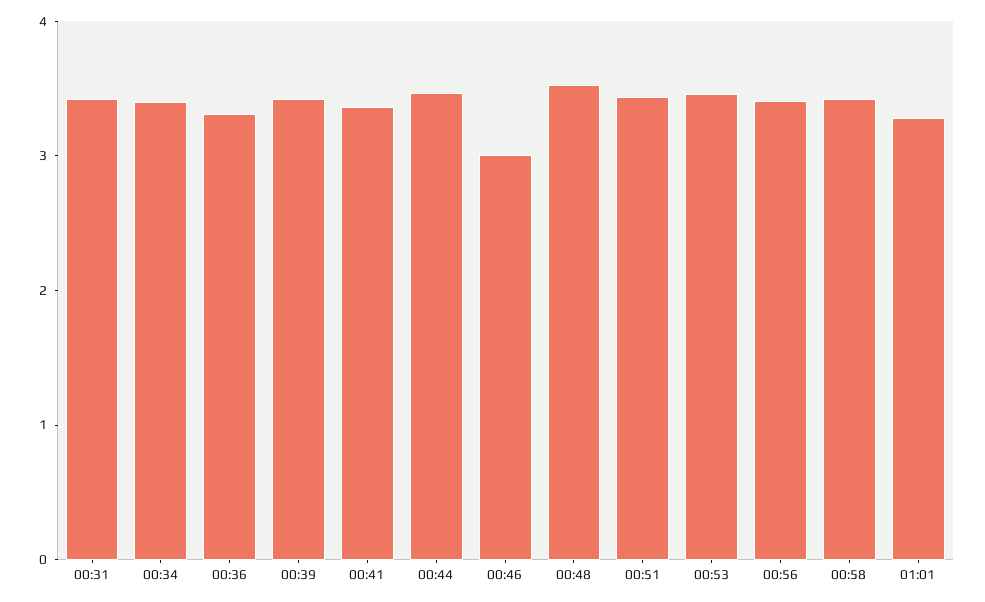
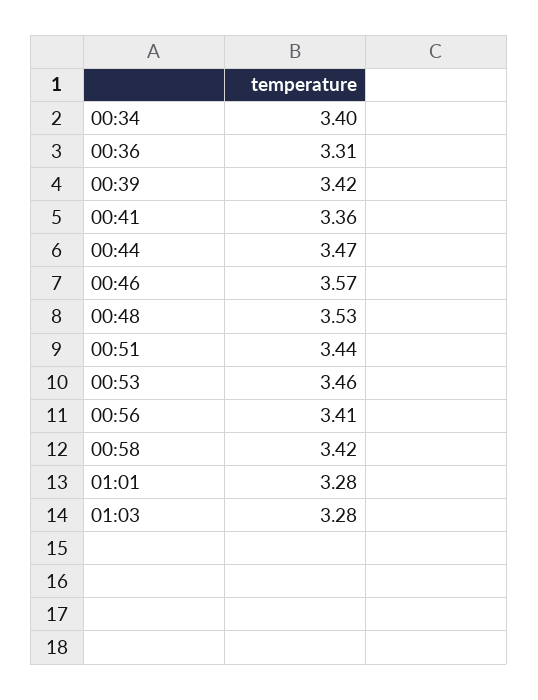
00:31: 3.4 -> none
00:46: 3 -> 3.57
01:03: none -> 3.28

